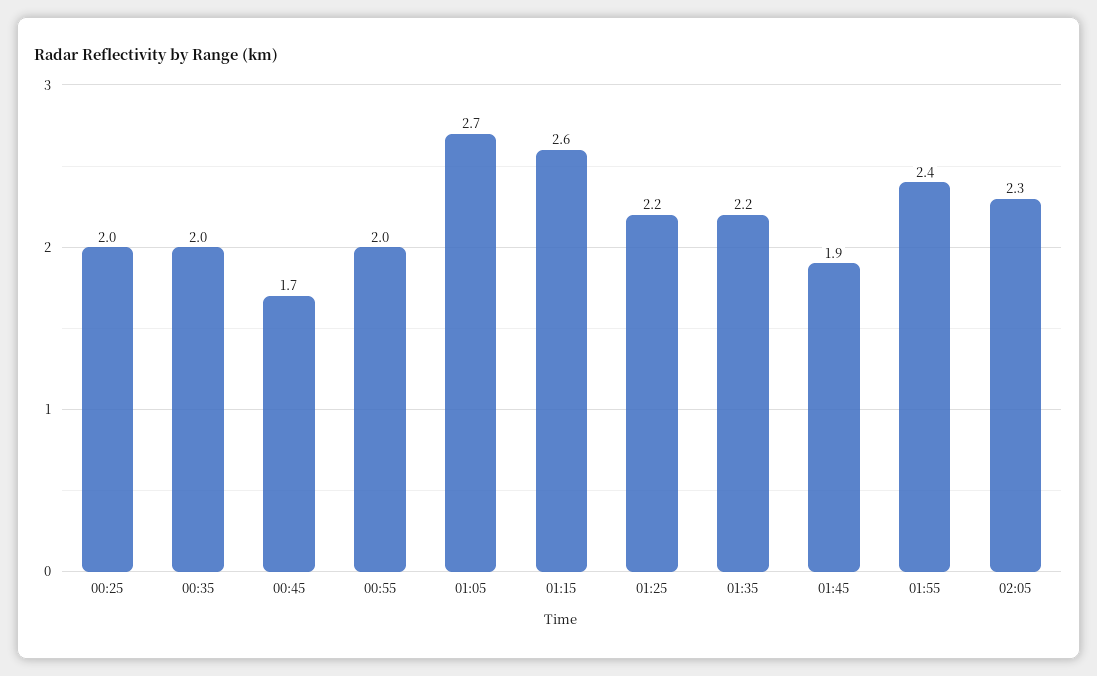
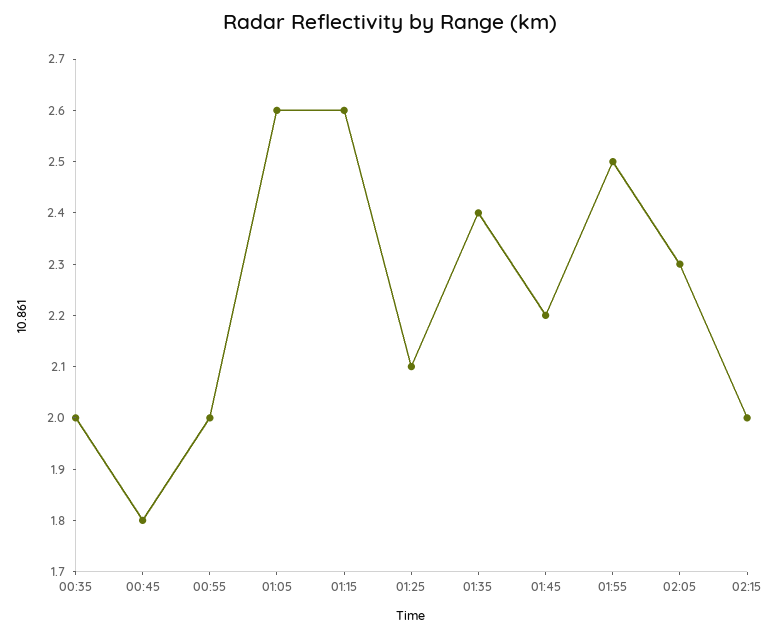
00:25: 2 -> none
00:45: 1.7 -> 1.8
01:05: 2.7 -> 2.6
01:25: 2.2 -> 2.1
01:35: 2.2 -> 2.4
01:45: 1.9 -> 2.2
01:55: 2.4 -> 2.5
02:15: none -> 2

